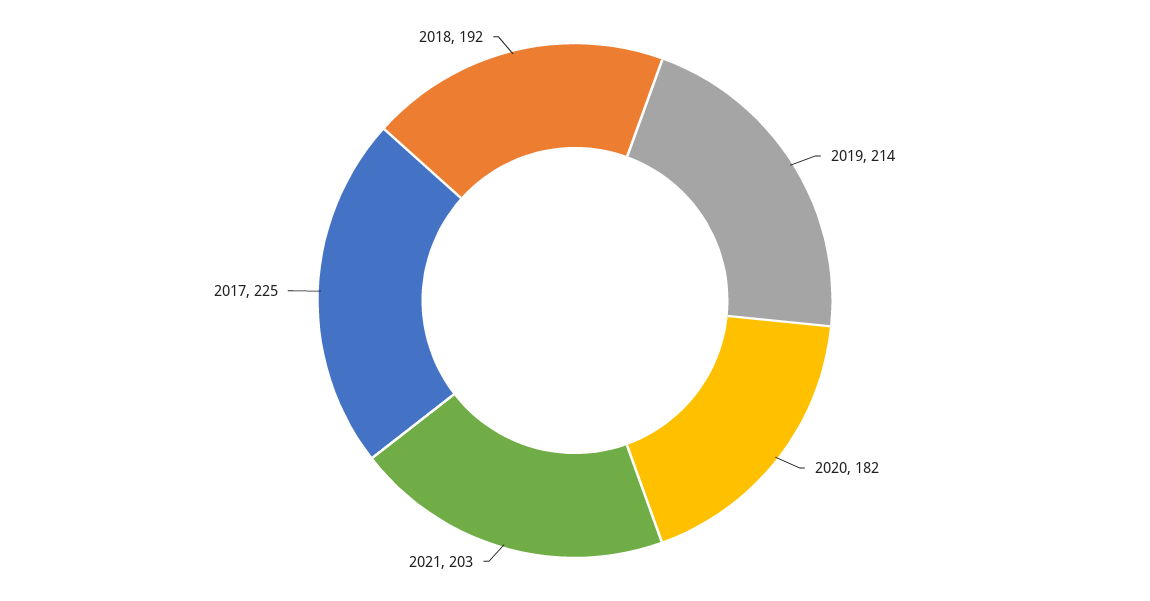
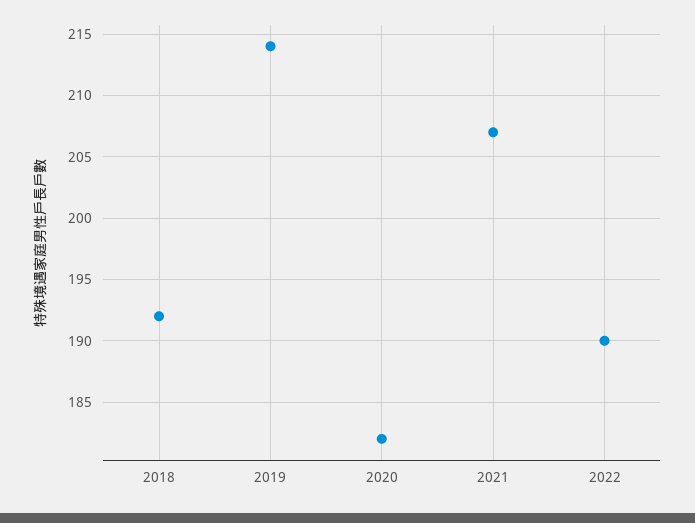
2021: 203 -> 207
2017: 225 -> none
2022: none -> 190

